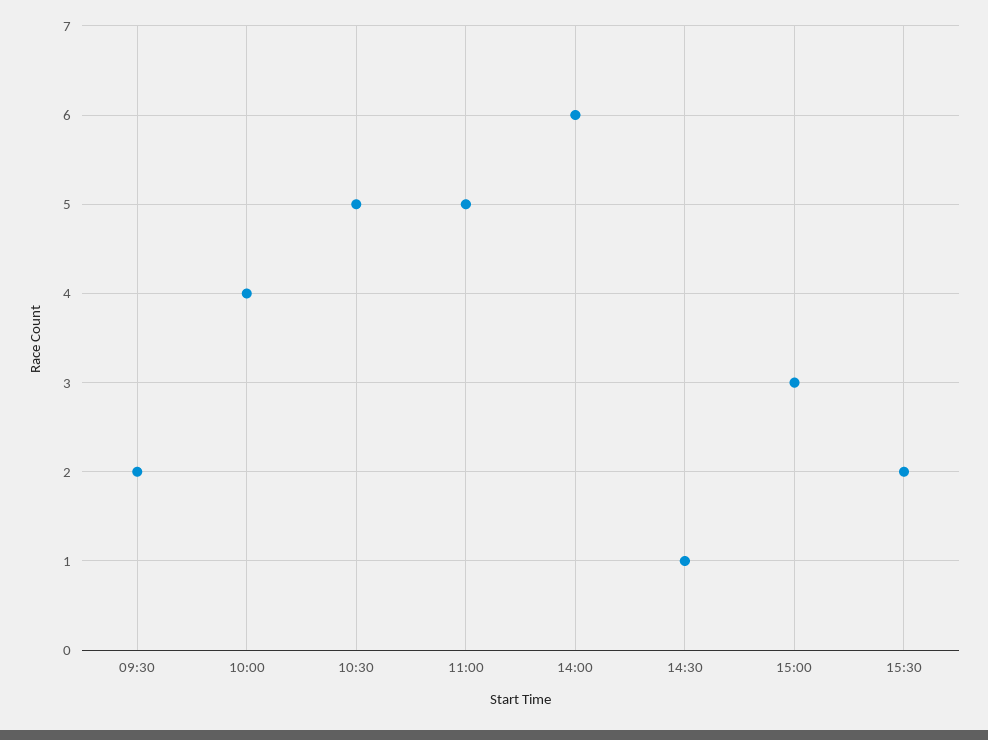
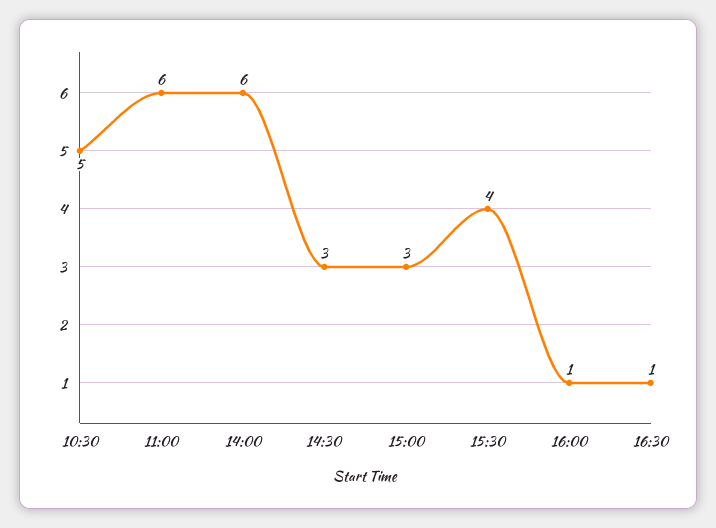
09:30: 2 -> none
10:00: 4 -> none
11:00: 5 -> 6
14:30: 1 -> 3
15:30: 2 -> 4
16:00: none -> 1
16:30: none -> 1

